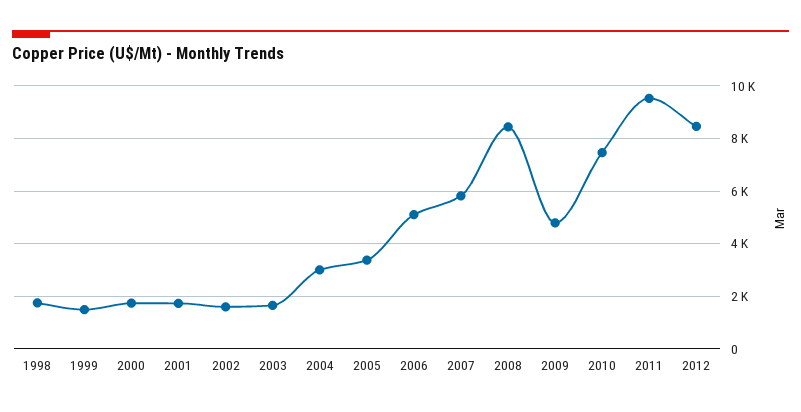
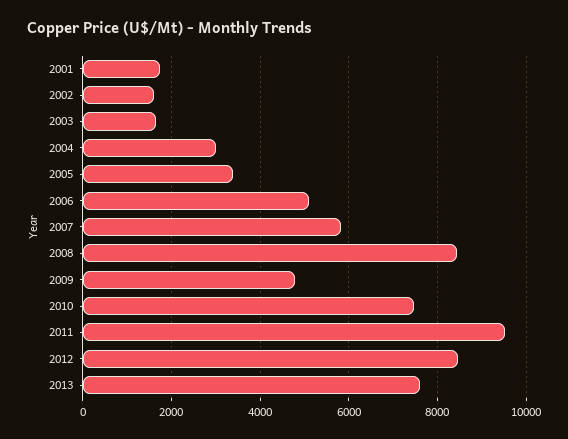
1998: 1750 -> none
1999: 1500 -> none
2000: 1750 -> none
2013: none -> 7600

